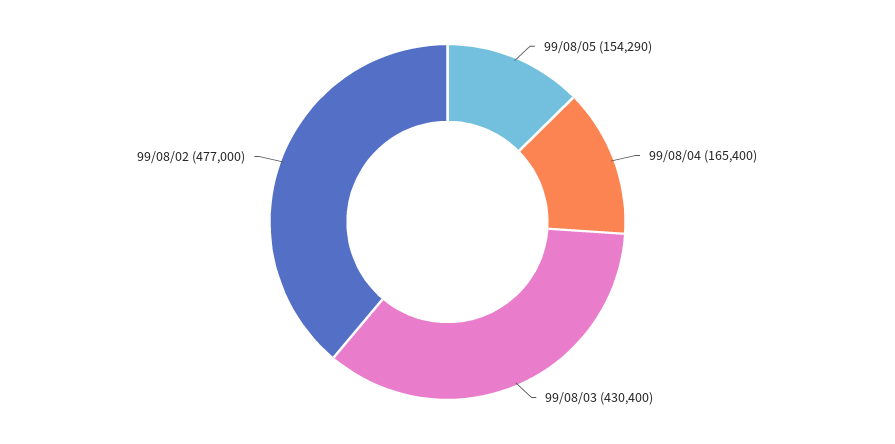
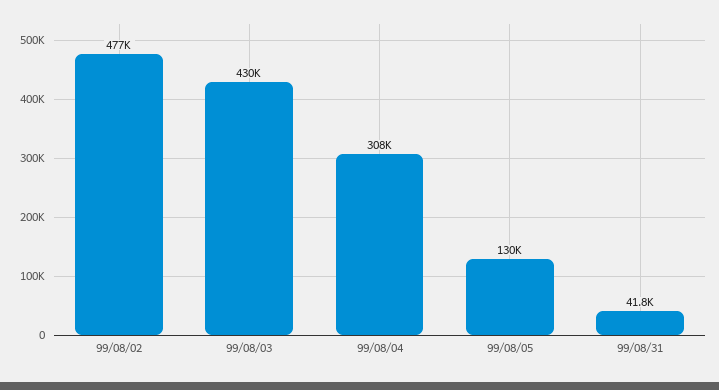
99/08/05: 154290 -> 130000
99/08/04: 165400 -> 308000
99/08/31: none -> 41800

